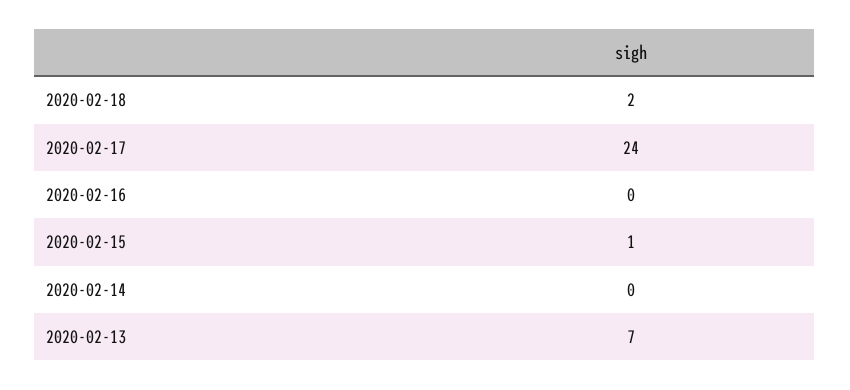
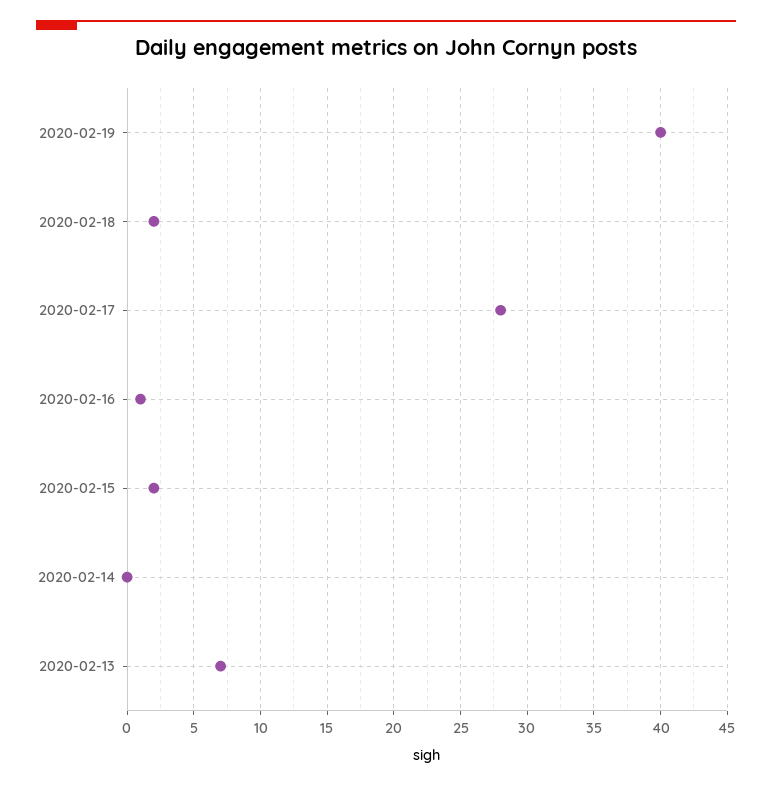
2020-02-17: 24 -> 28
2020-02-16: 0 -> 1
2020-02-15: 1 -> 2
2020-02-19: none -> 40

